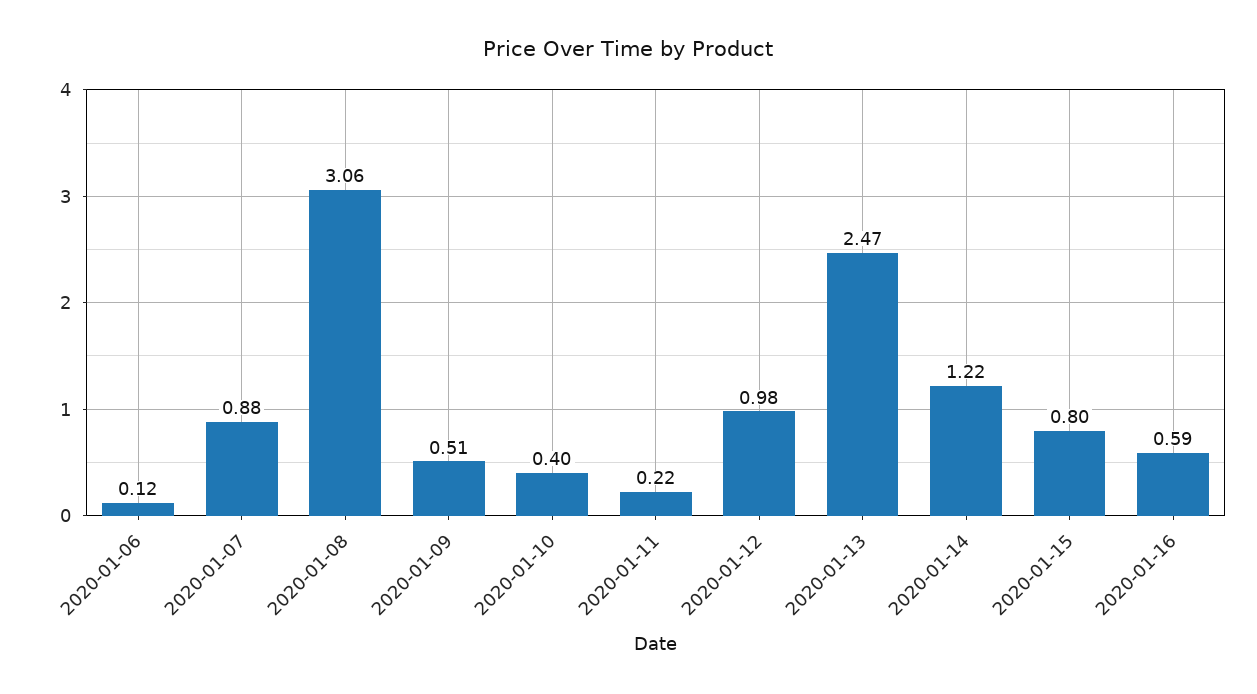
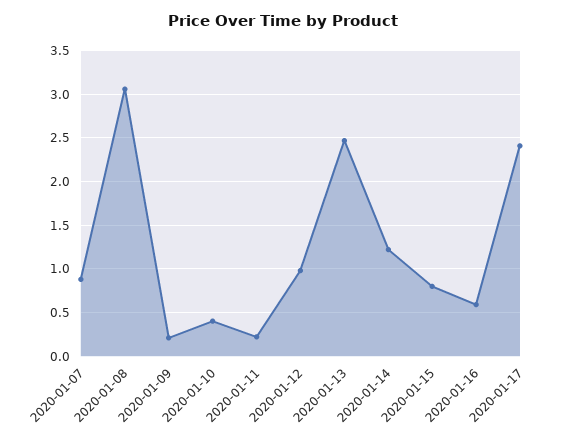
2020-01-06: 0.12 -> none
2020-01-09: 0.51 -> 0.2
2020-01-17: none -> 2.4

